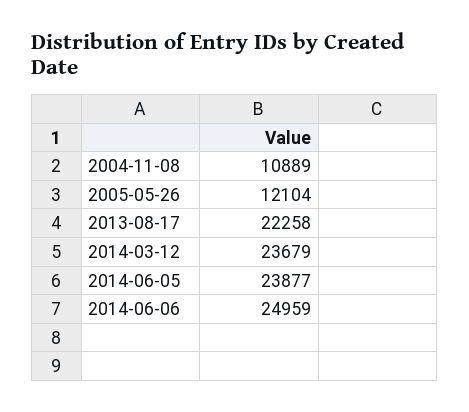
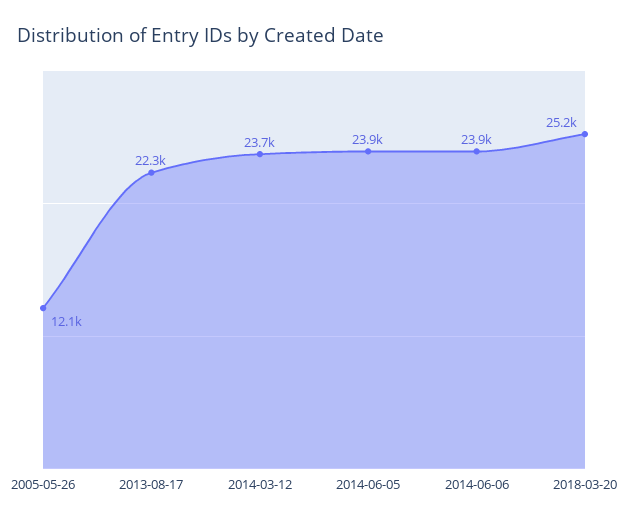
2004-11-08: 10889 -> none
2014-06-06: 24959 -> 23900
2018-03-20: none -> 25200

